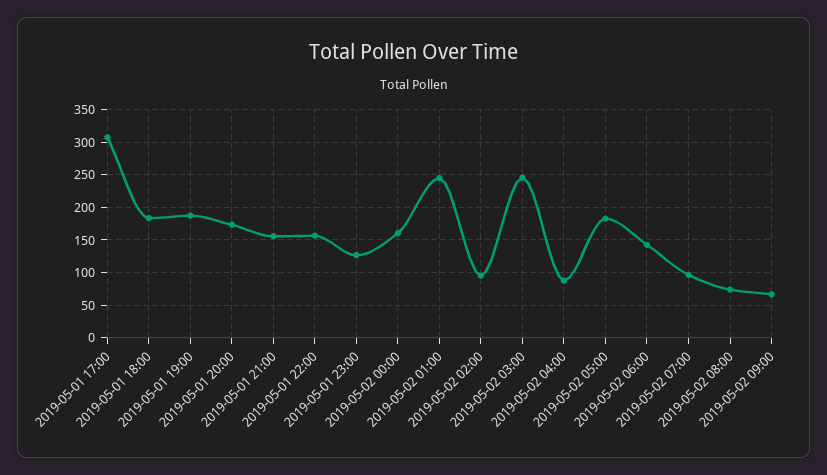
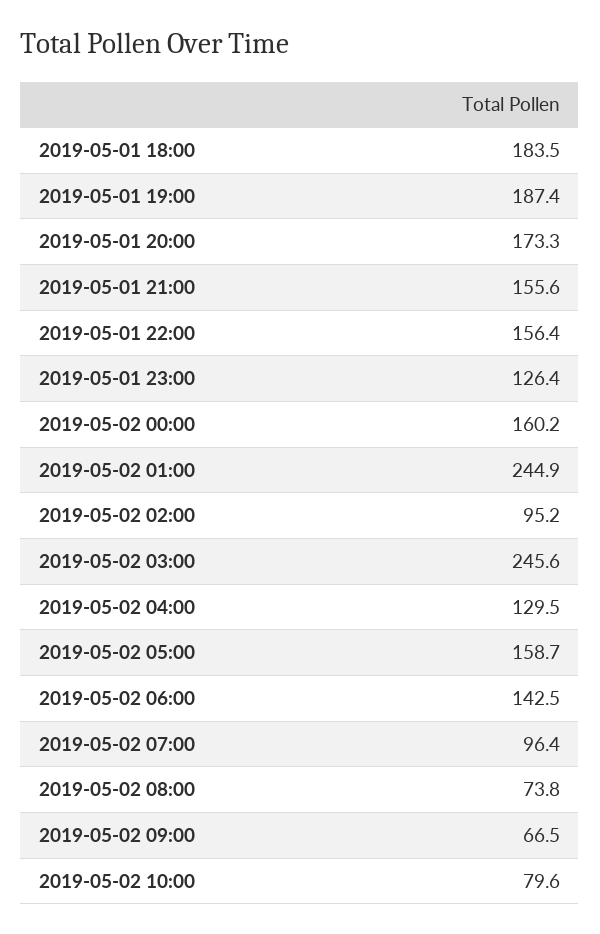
2019-05-01 17:00: 310 -> none
2019-05-02 04:00: 90 -> 129.5
2019-05-02 05:00: 180 -> 158.7
2019-05-02 10:00: none -> 79.6

